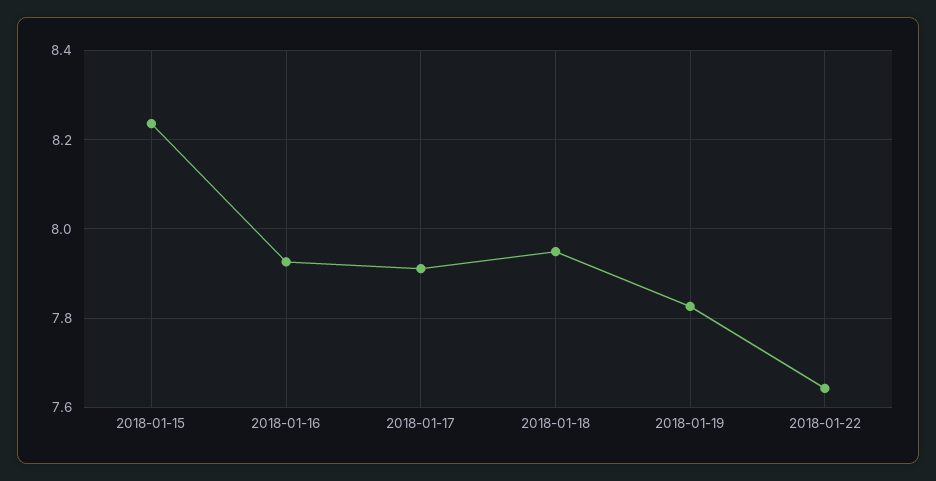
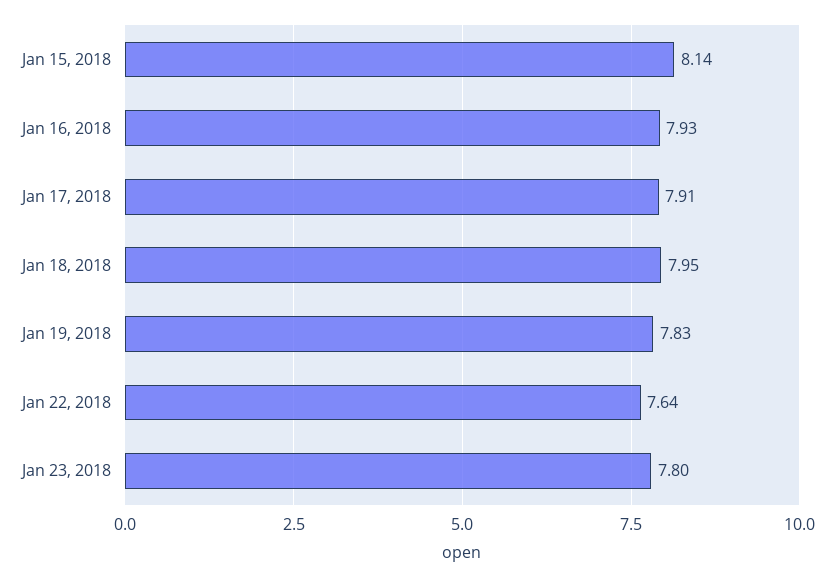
2018-01-15: 8.24 -> 8.14
Jan 23, 2018: none -> 7.8

